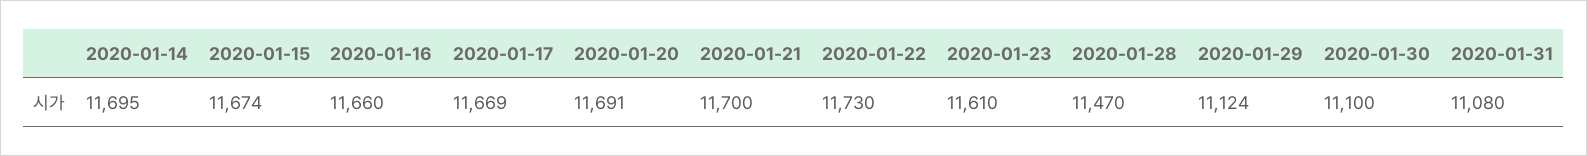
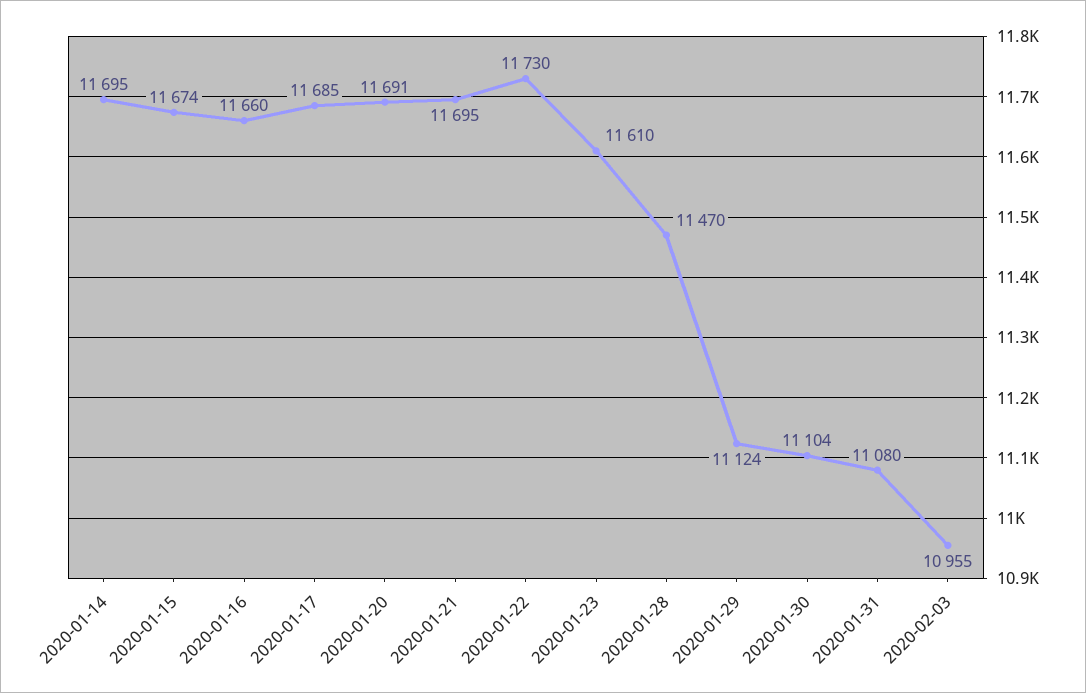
2020-01-17: 11669 -> 11685
2020-01-21: 11700 -> 11695
2020-01-30: 11100 -> 11104
2020-02-03: none -> 10955

